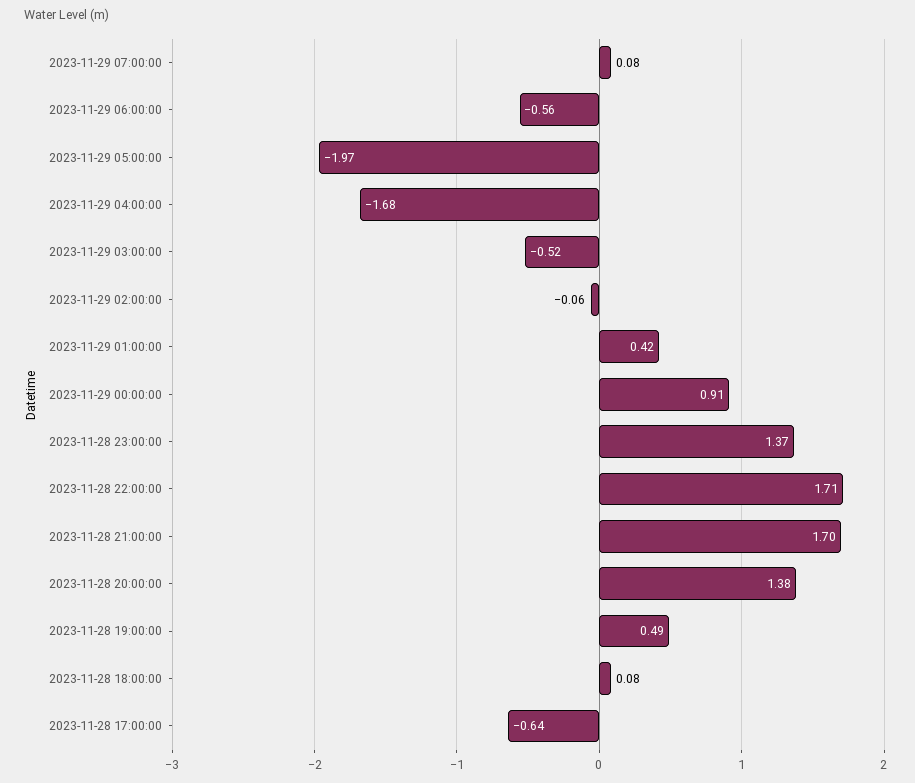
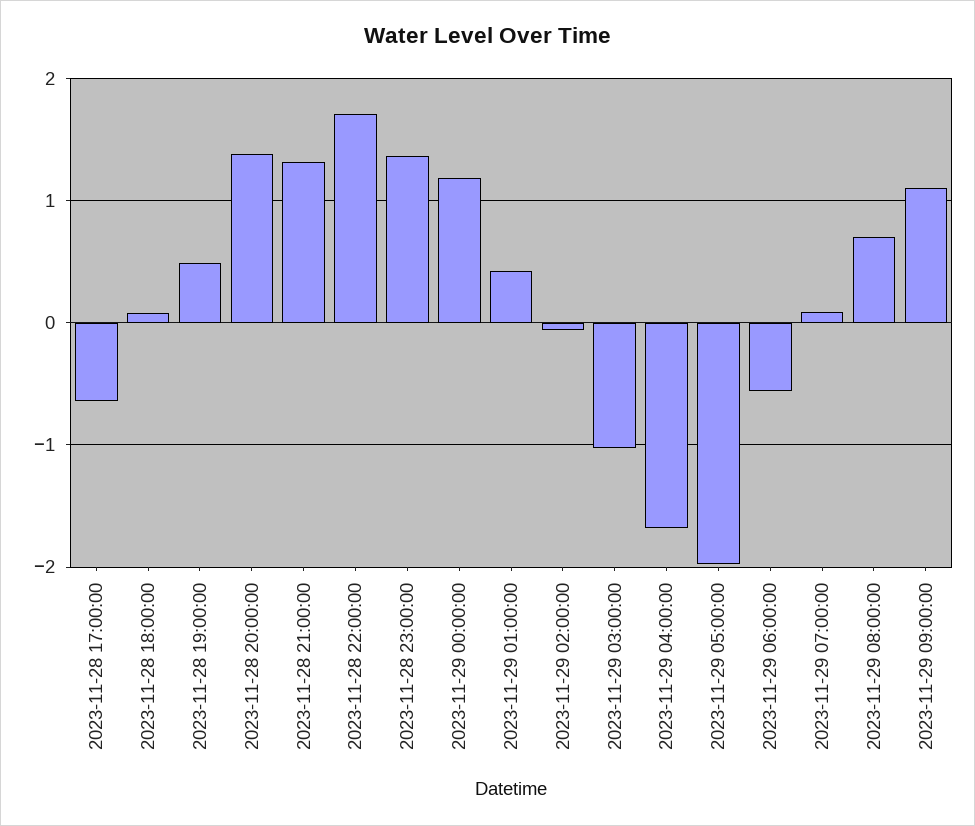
2023-11-29 03:00:00: -0.52 -> -1
2023-11-29 00:00:00: 0.91 -> 1.2
2023-11-28 21:00:00: 1.7 -> 1.3
2023-11-29 08:00:00: none -> 0.7
2023-11-29 09:00:00: none -> 1.1

